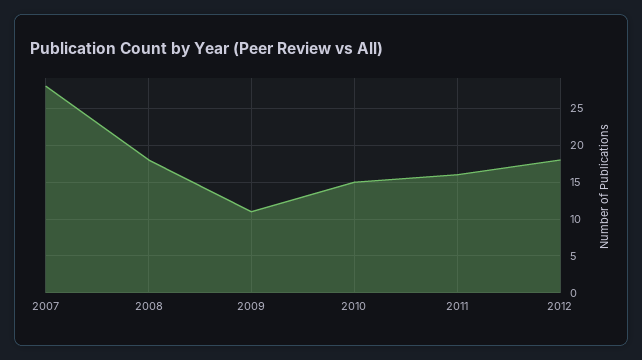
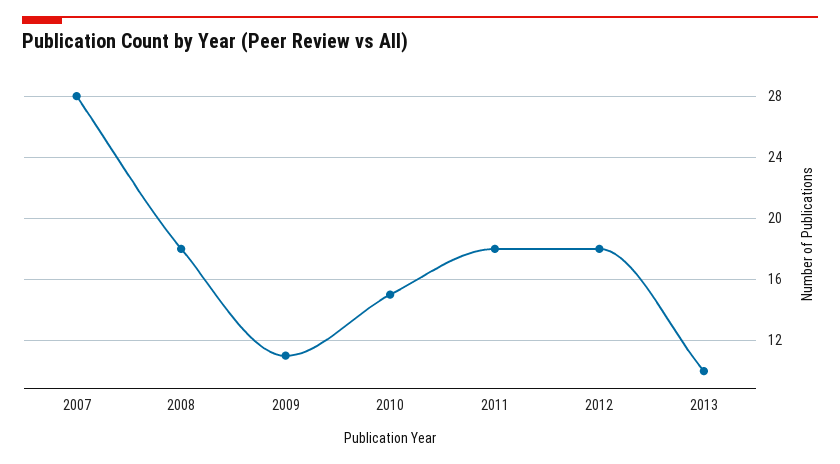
2011: 16 -> 18
2013: none -> 10

